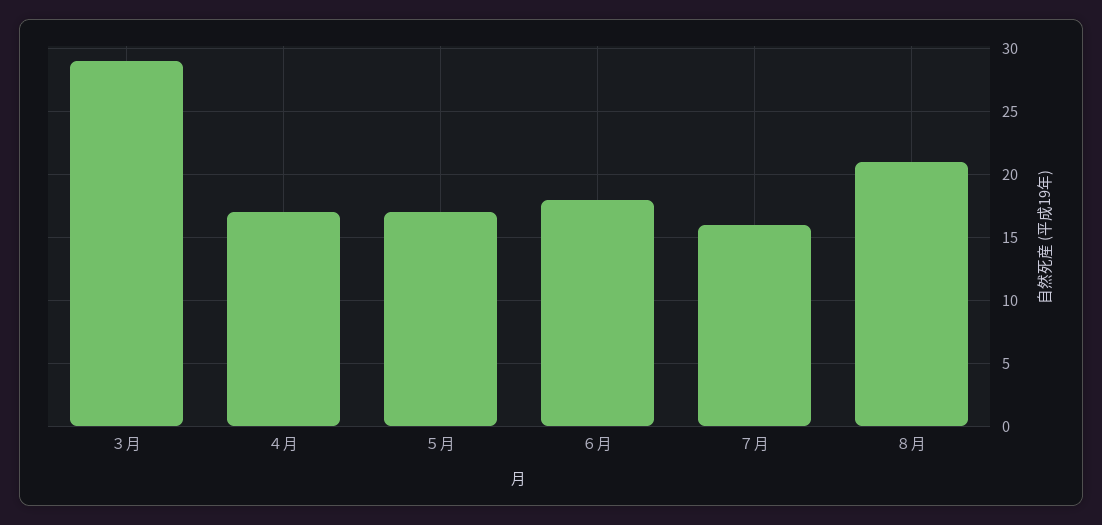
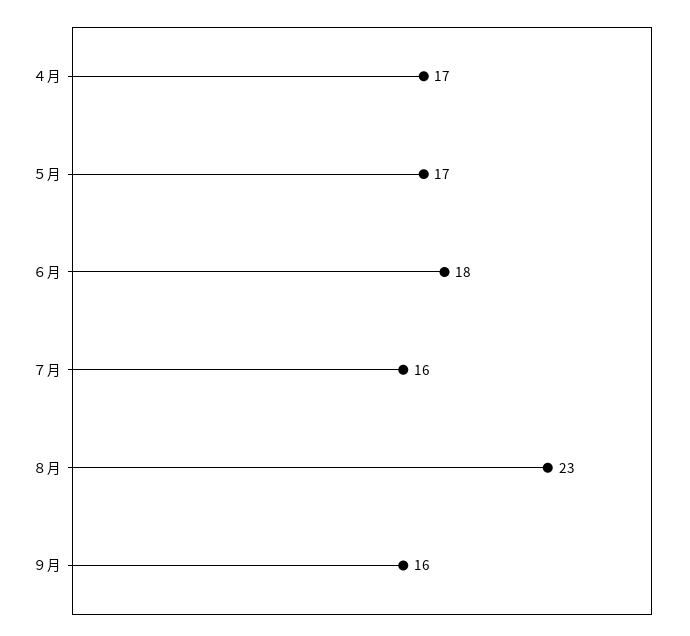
３月: 29 -> none
８月: 21 -> 23
９月: none -> 16

